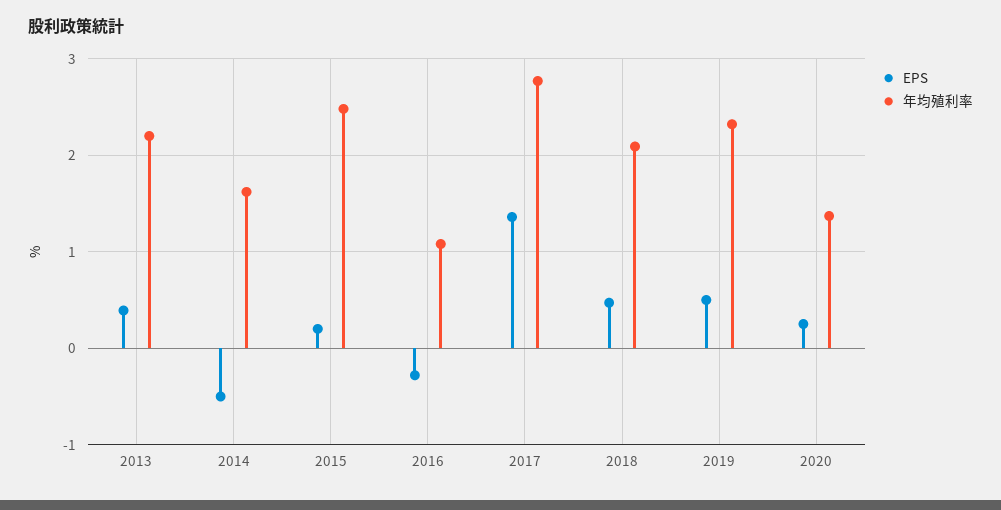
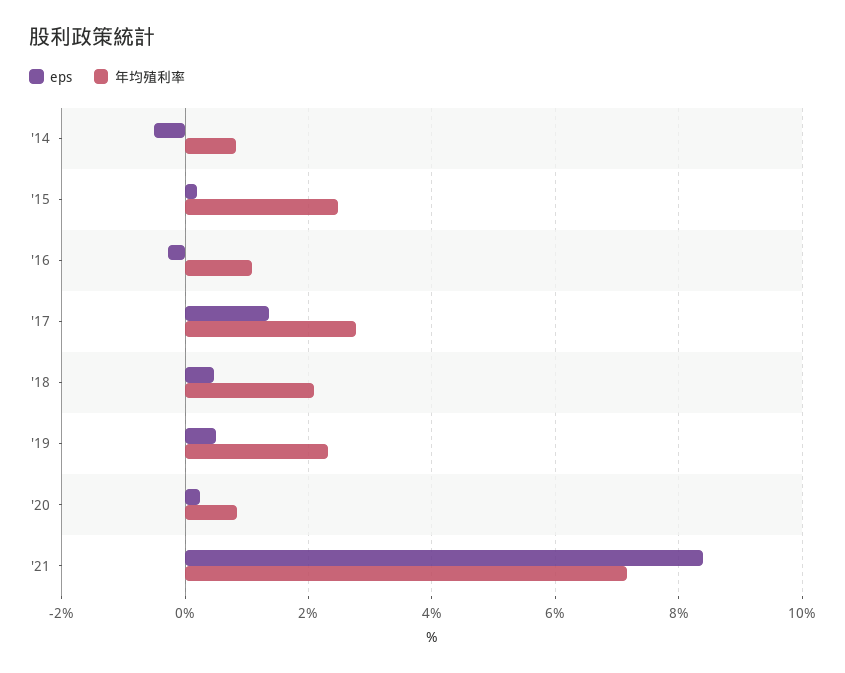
EPS, 2013: 0.4 -> none
年均殖利率, 2013: 2.2 -> none
年均殖利率, 2014: 1.6 -> 0.8
年均殖利率, 2020: 1.4 -> 0.8
EPS, '21: none -> 8.4
年均殖利率, '21: none -> 7.2

